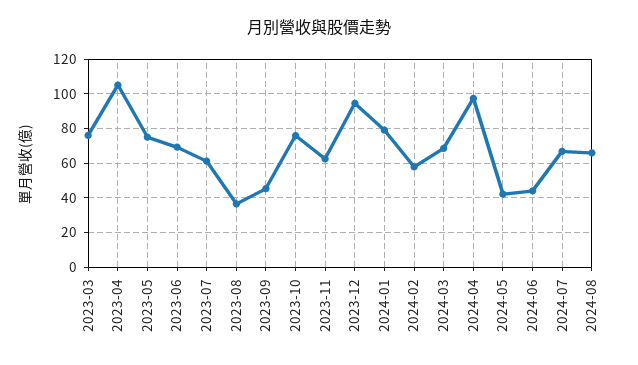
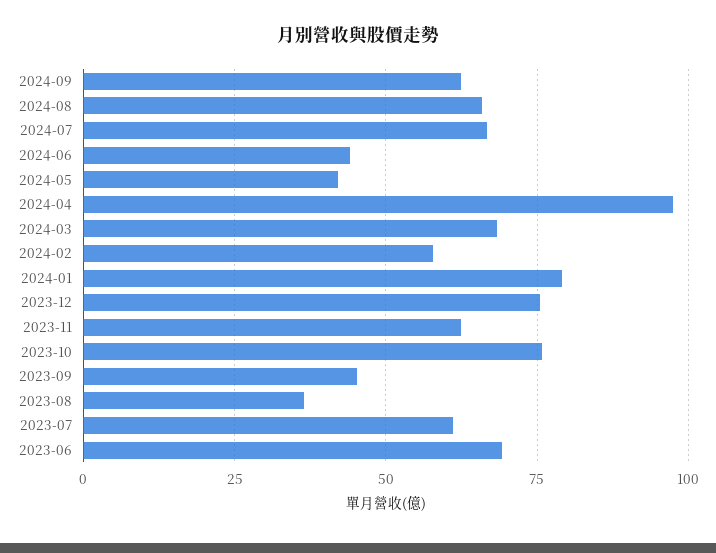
2023-03: 75 -> none
2023-04: 105 -> none
2023-05: 75 -> none
2023-12: 95 -> 75
2024-09: none -> 62.5

